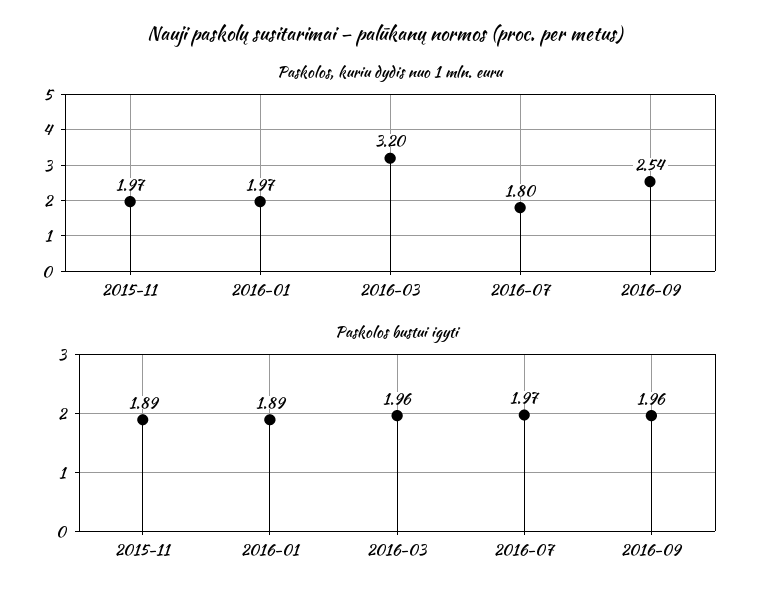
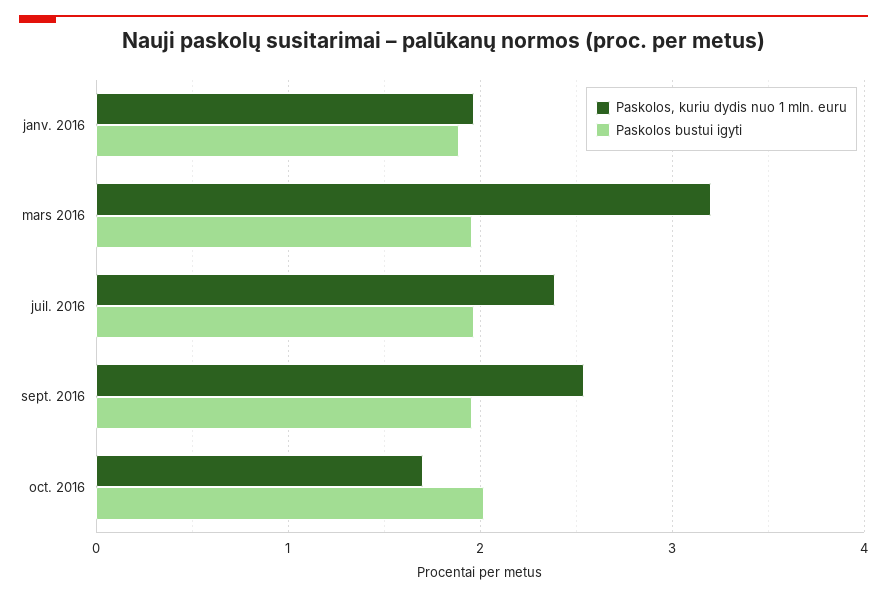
Paskolos, kuriu dydis nuo 1 mln. euru, 2015-11: 1.97 -> none
Paskolos, kuriu dydis nuo 1 mln. euru, 2016-07: 1.8 -> 2.4
Paskolos bustui igyti, 2015-11: 1.89 -> none
Paskolos, kuriu dydis nuo 1 mln. euru, oct. 2016: none -> 1.7
Paskolos bustui igyti, oct. 2016: none -> 2

